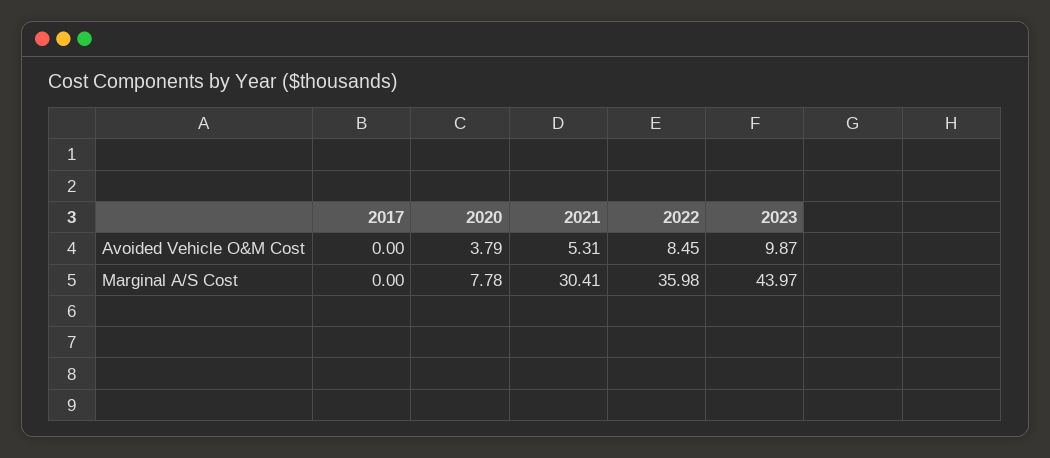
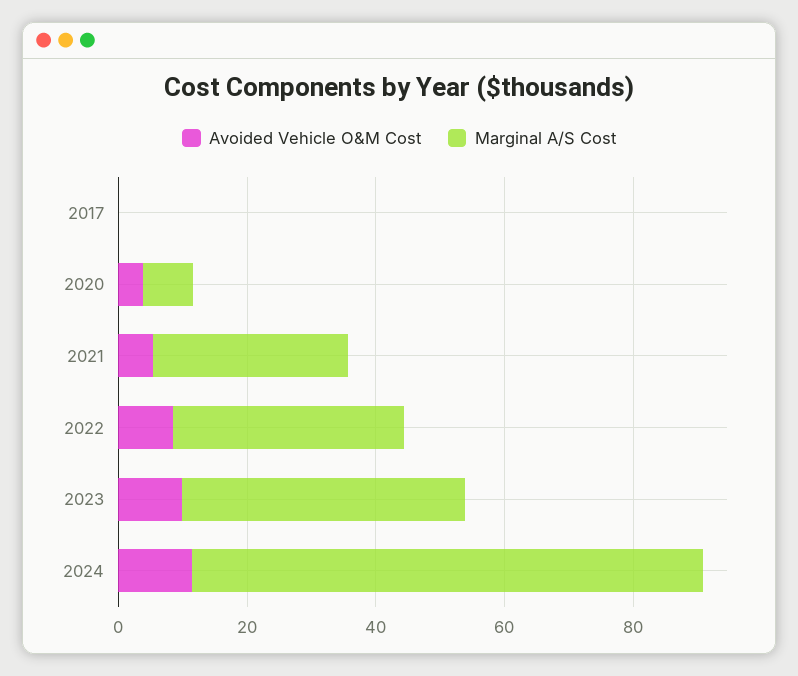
Avoided Vehicle O&M Cost, 2024: none -> 10
Marginal A/S Cost, 2024: none -> 80

